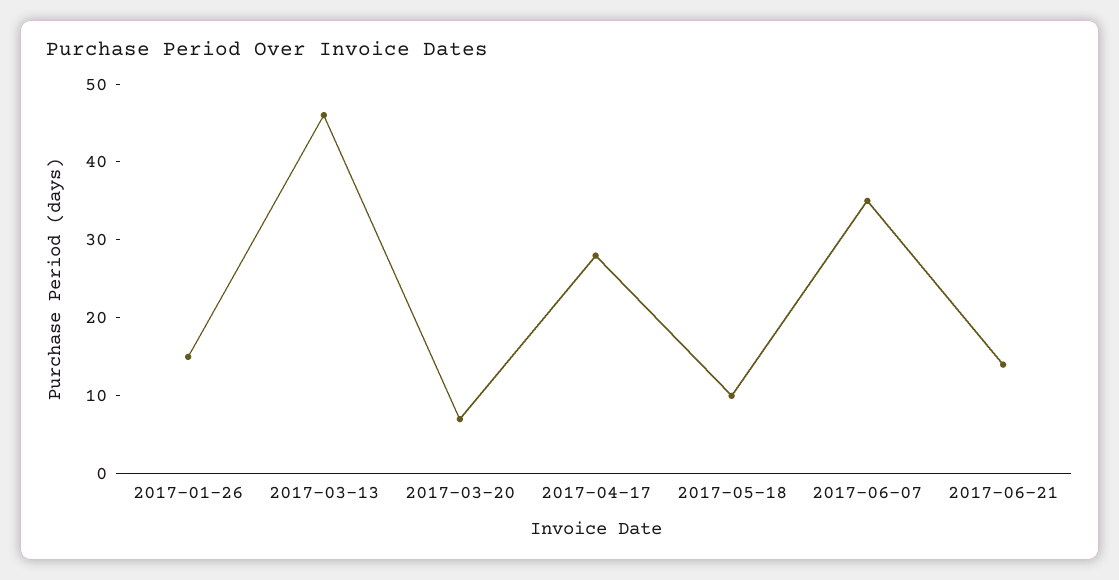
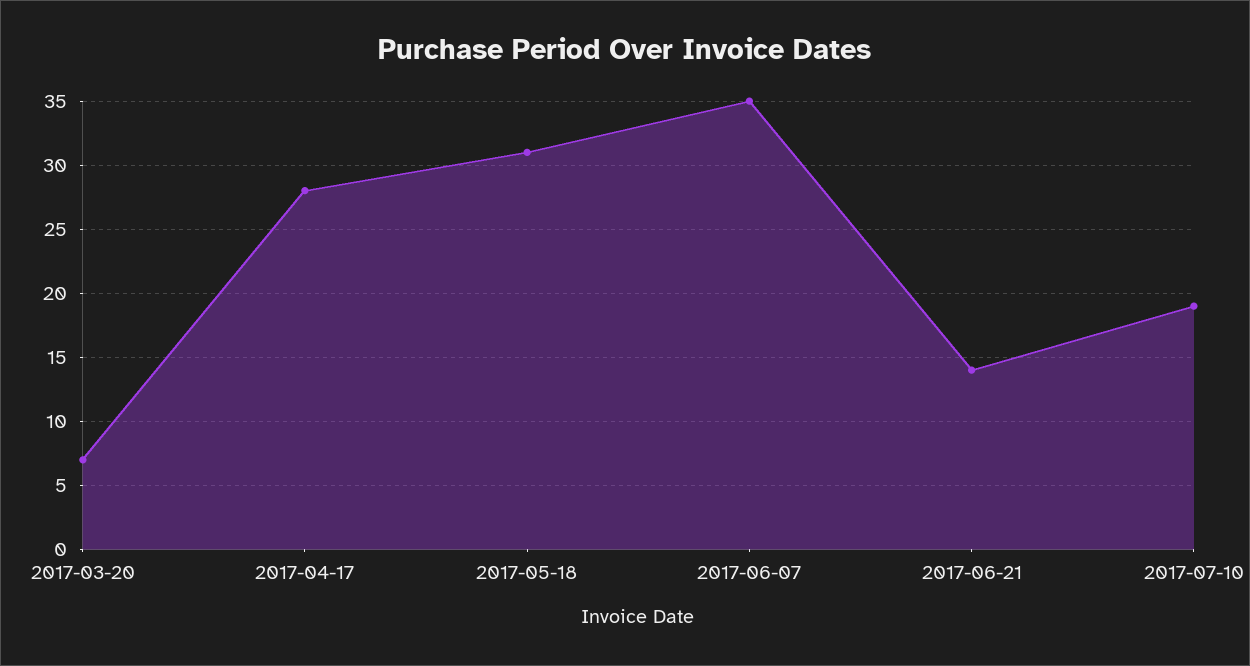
2017-01-26: 15 -> none
2017-03-13: 45 -> none
2017-05-18: 10 -> 31
2017-07-10: none -> 19

